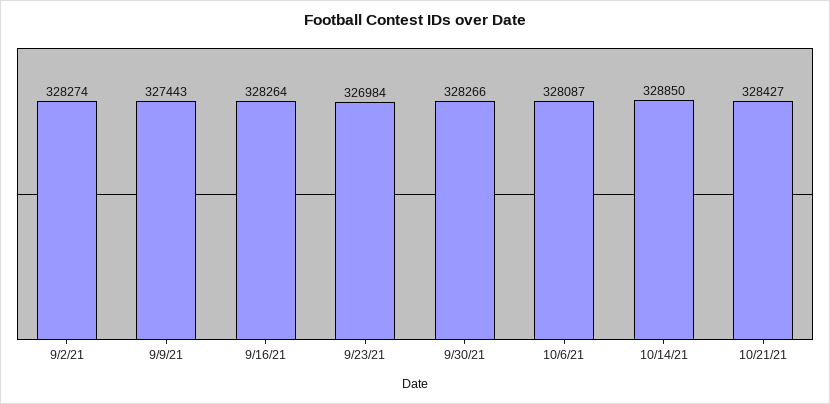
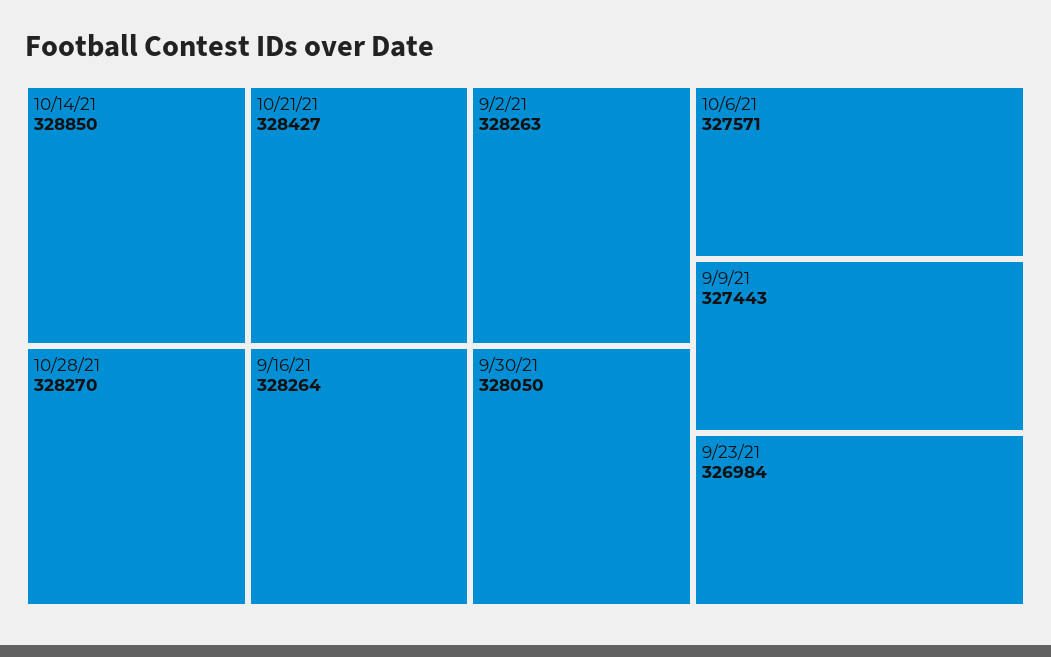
9/2/21: 328274 -> 328263
9/30/21: 328266 -> 328050
10/6/21: 328087 -> 327571
10/28/21: none -> 328270

